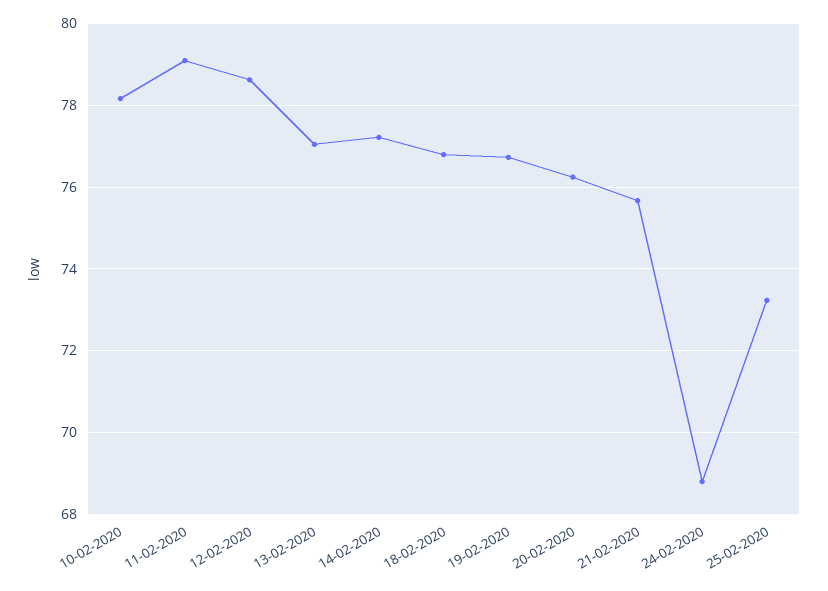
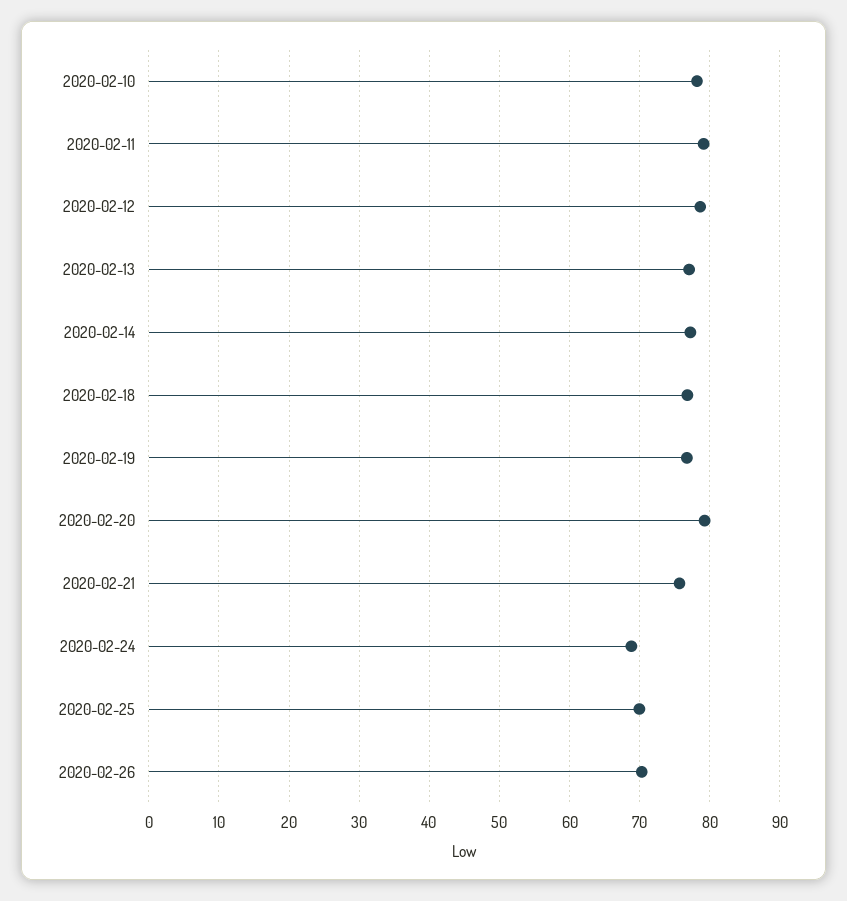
20-02-2020: 76.2 -> 79
25-02-2020: 73.2 -> 70
2020-02-26: none -> 70

